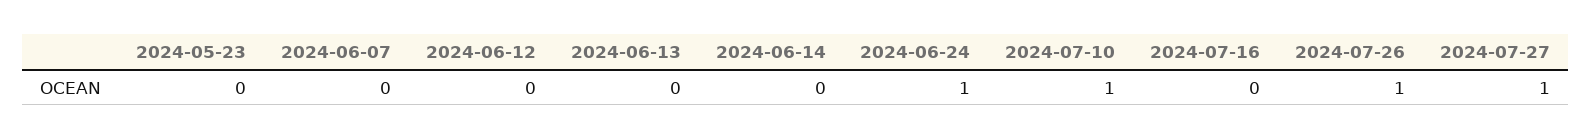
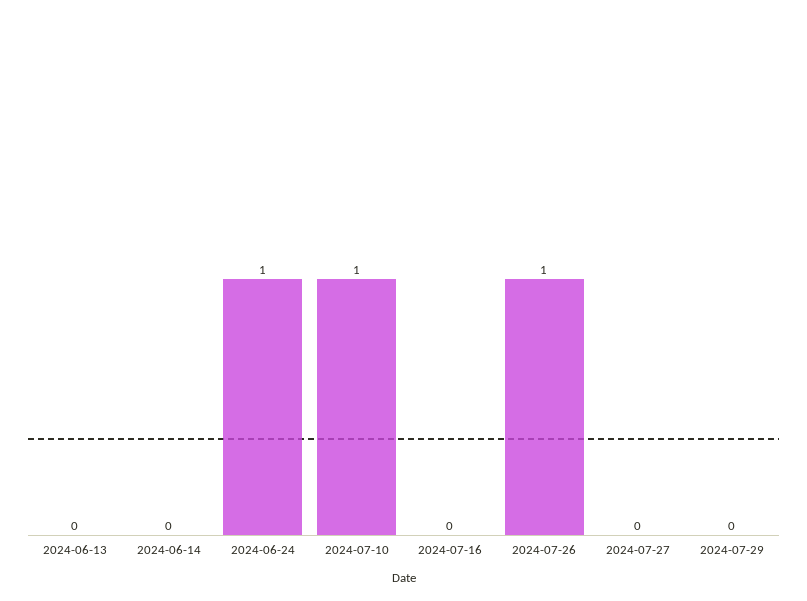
2024-05-23: 0 -> none
2024-06-07: 0 -> none
2024-06-12: 0 -> none
2024-07-27: 1 -> 0
2024-07-29: none -> 0

